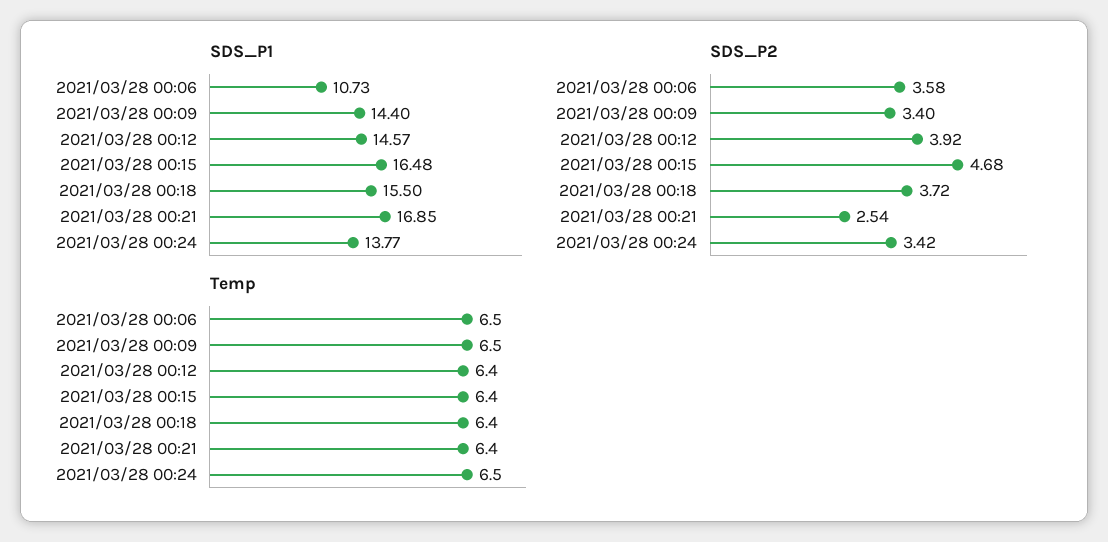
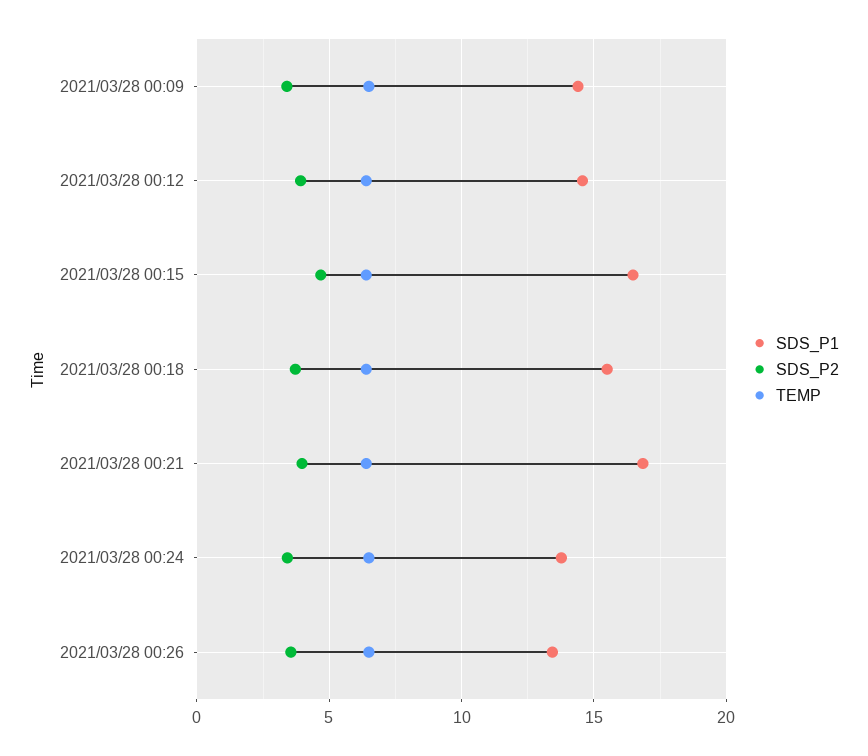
SDS_P1, 2021/03/28 00:06: 10.73 -> none
SDS_P2, 2021/03/28 00:06: 3.58 -> none
SDS_P2, 2021/03/28 00:21: 2.54 -> 4
Temp, 2021/03/28 00:06: 6.5 -> none
SDS_P1, 2021/03/28 00:26: none -> 13.5
SDS_P2, 2021/03/28 00:26: none -> 3.5
Temp, 2021/03/28 00:26: none -> 6.5

